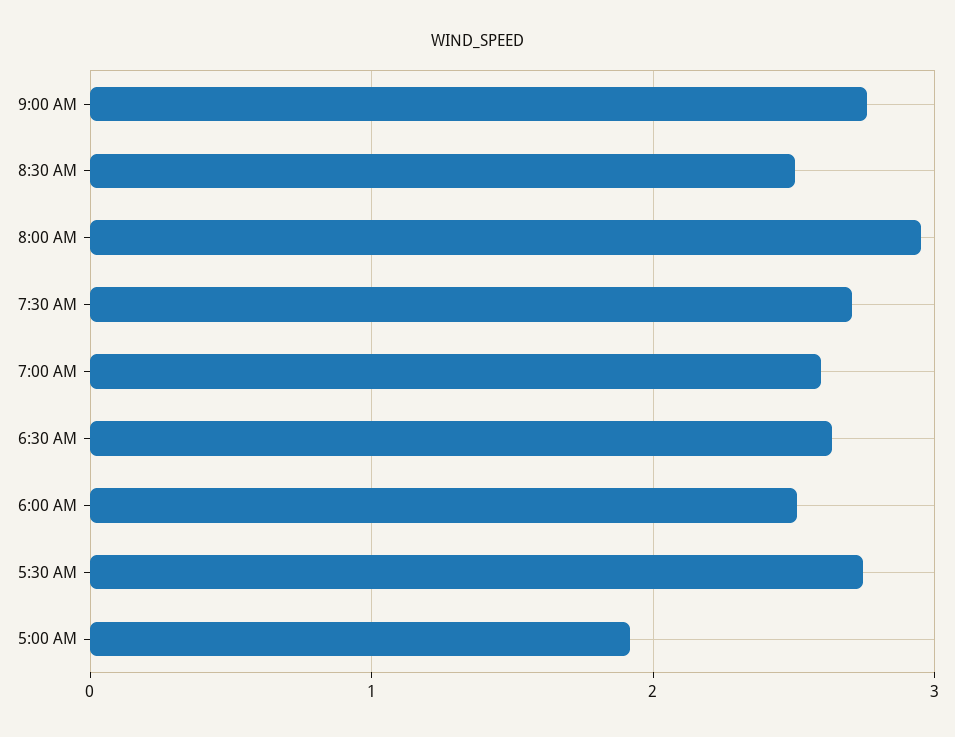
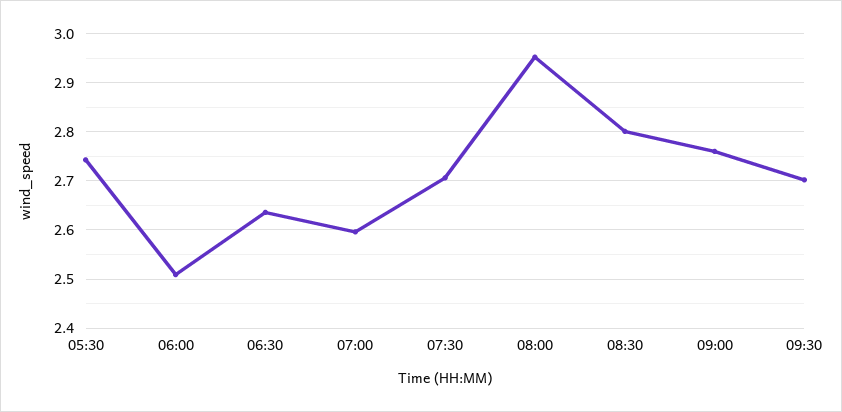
8:30 AM: 2.5 -> 2.8
5:00 AM: 1.9 -> none
09:30: none -> 2.7

